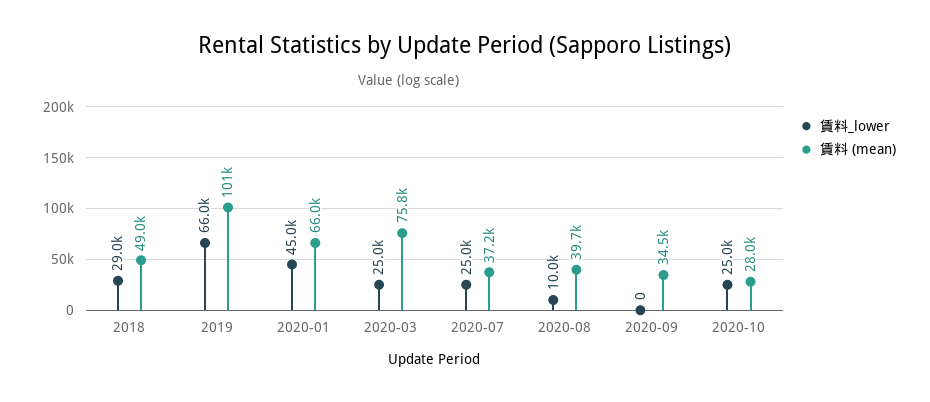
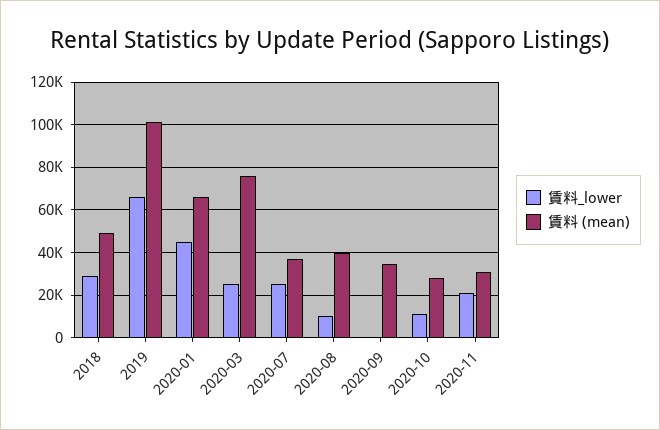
賃料_lower, 2020-10: 25000 -> 10000
賃料_lower, 2020-11: none -> 20000
賃料 (mean), 2020-11: none -> 30000

